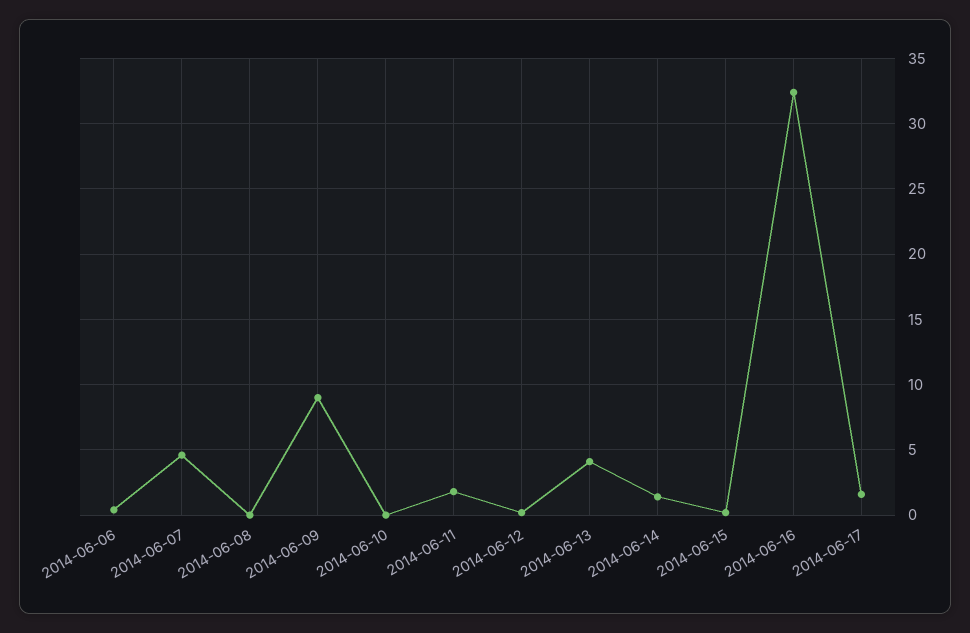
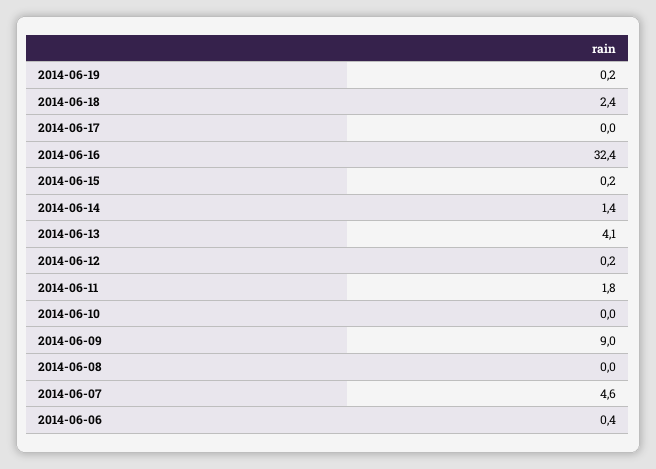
2014-06-17: 1.5 -> 0
2014-06-19: none -> 0.2
2014-06-18: none -> 2.4

